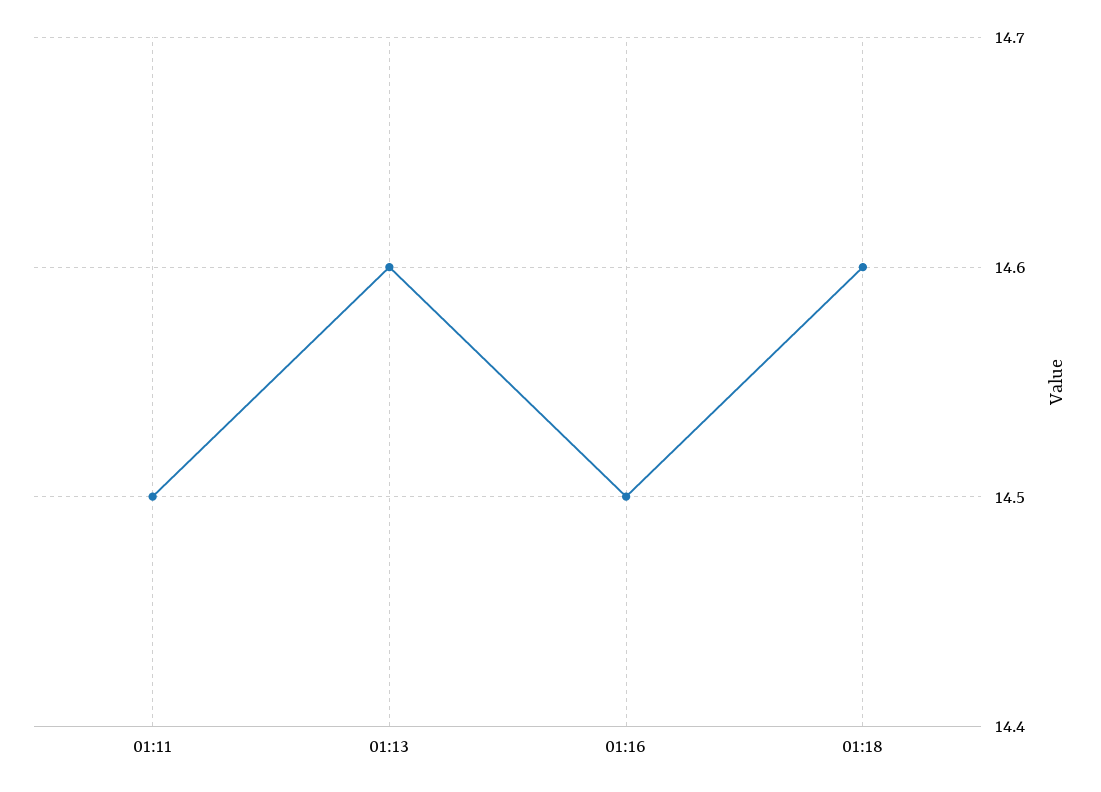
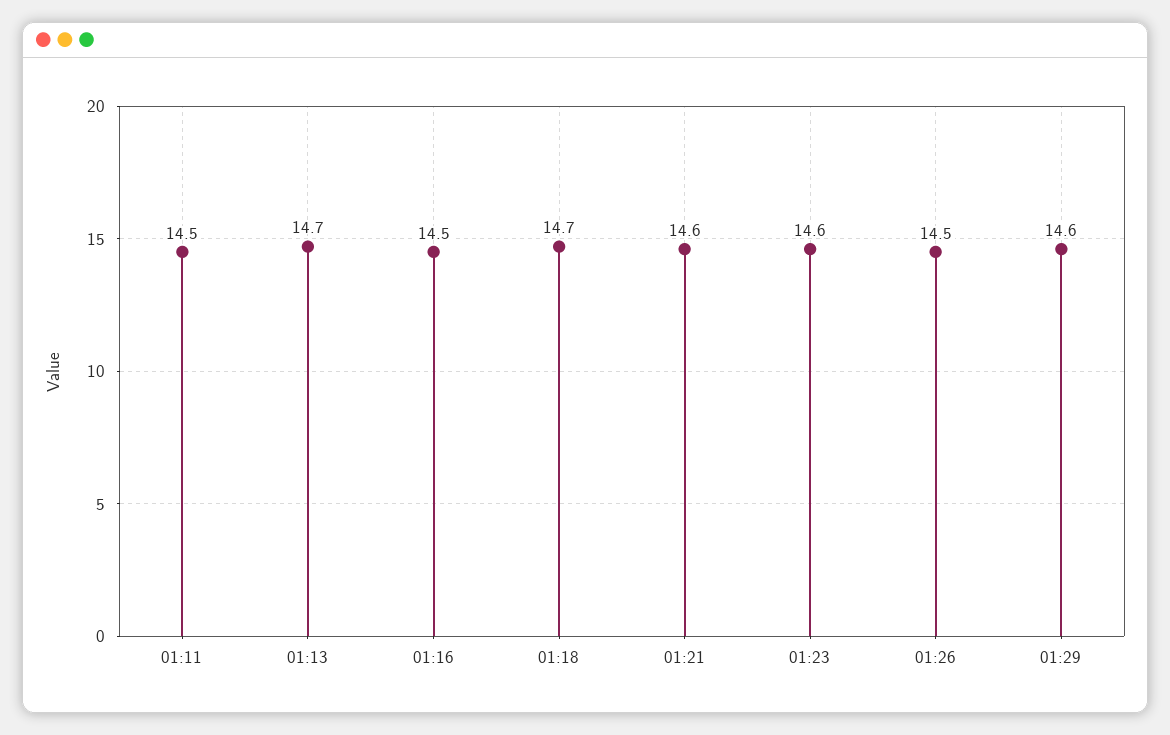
01:13: 14.6 -> 14.7
01:18: 14.6 -> 14.7
01:21: none -> 14.6
01:23: none -> 14.6
01:26: none -> 14.5
01:29: none -> 14.6

